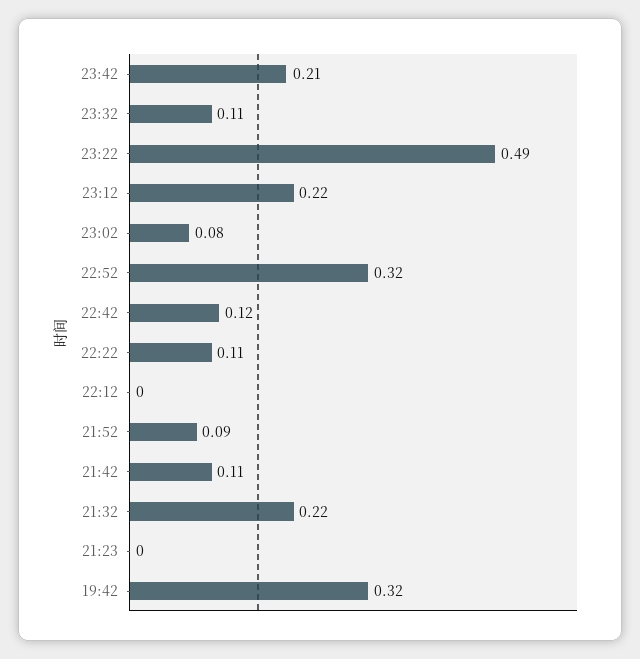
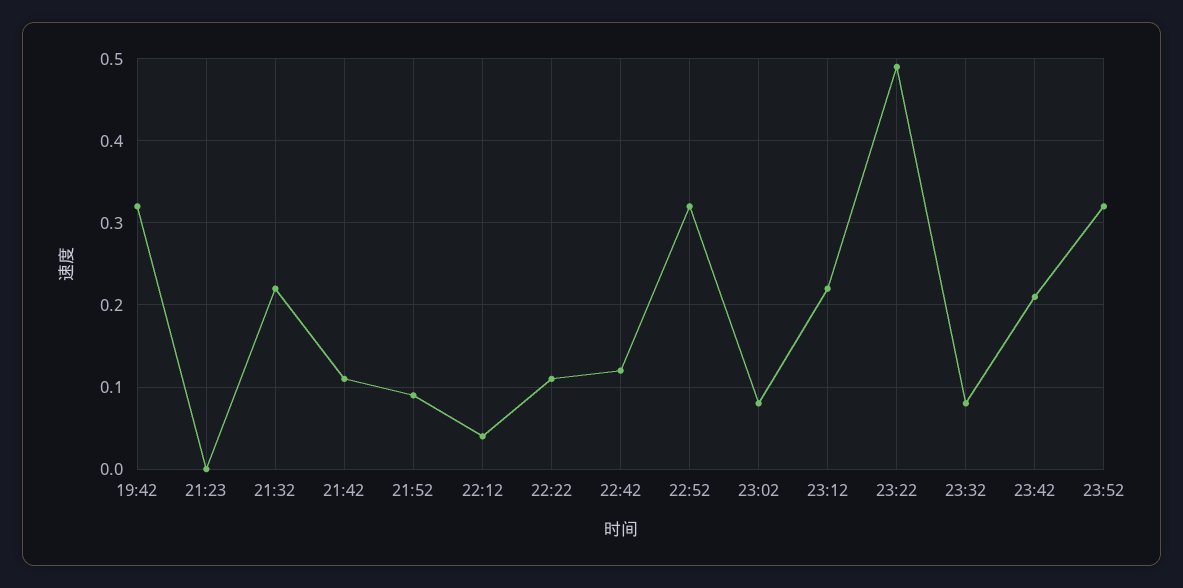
23:32: 0.11 -> 0.08
22:12: 0 -> 0.04
23:52: none -> 0.32

